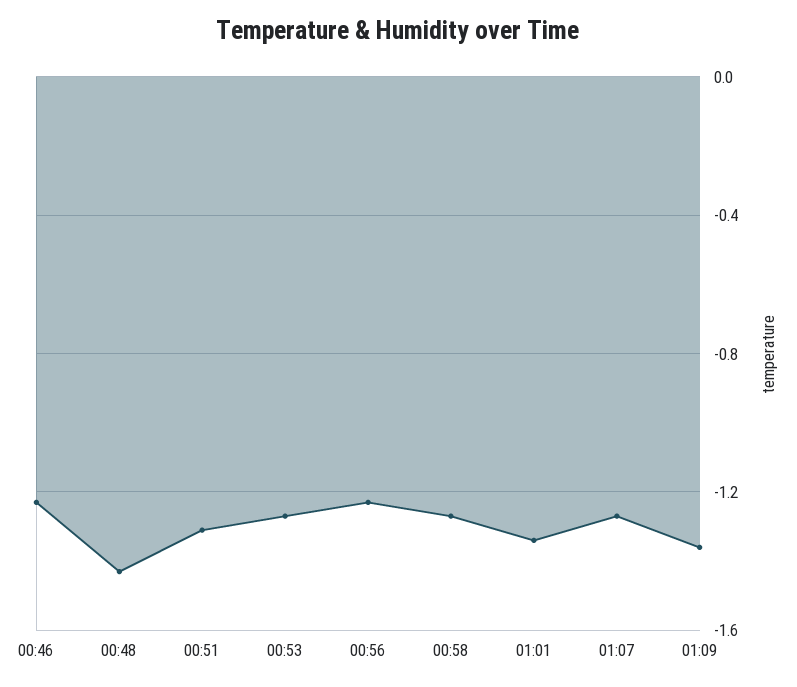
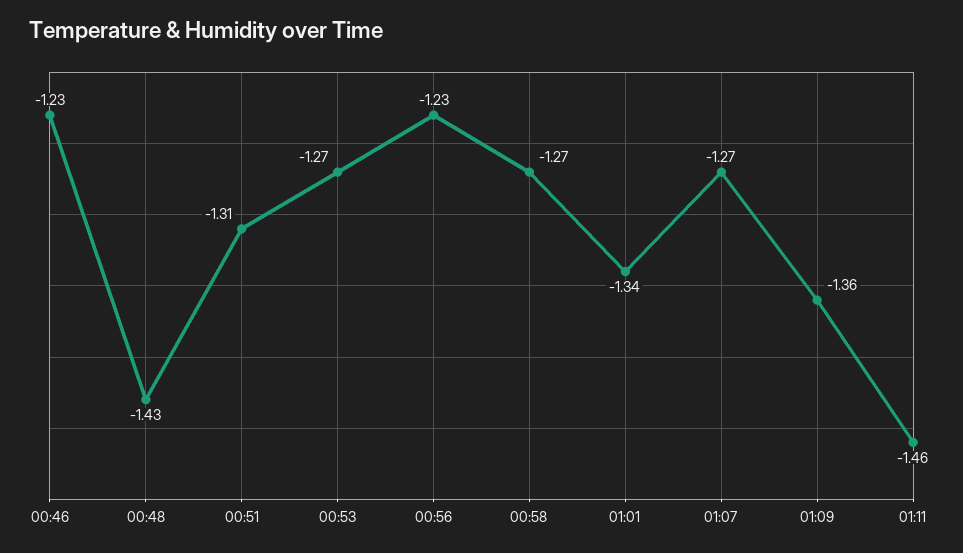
01:11: none -> -1.46

